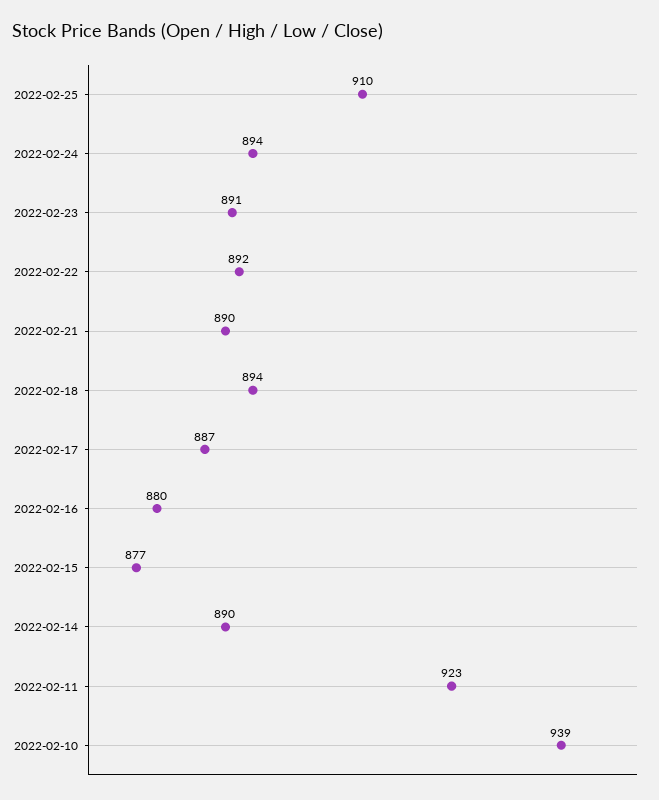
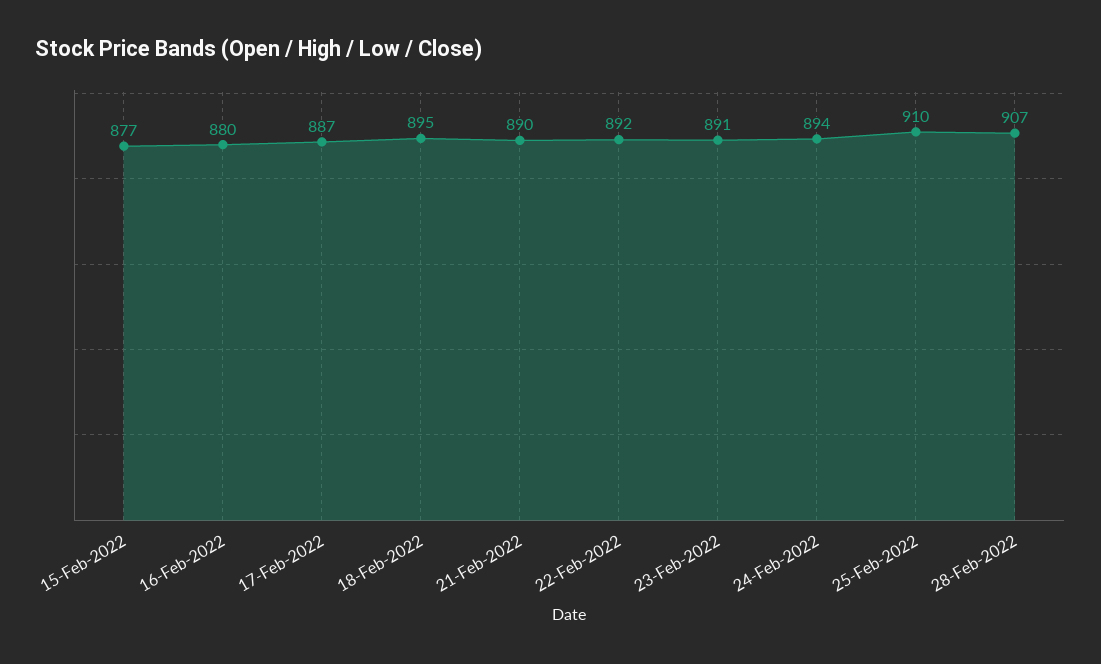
2022-02-18: 894 -> 895
2022-02-14: 890 -> none
2022-02-11: 923 -> none
2022-02-10: 939 -> none
28-Feb-2022: none -> 907

